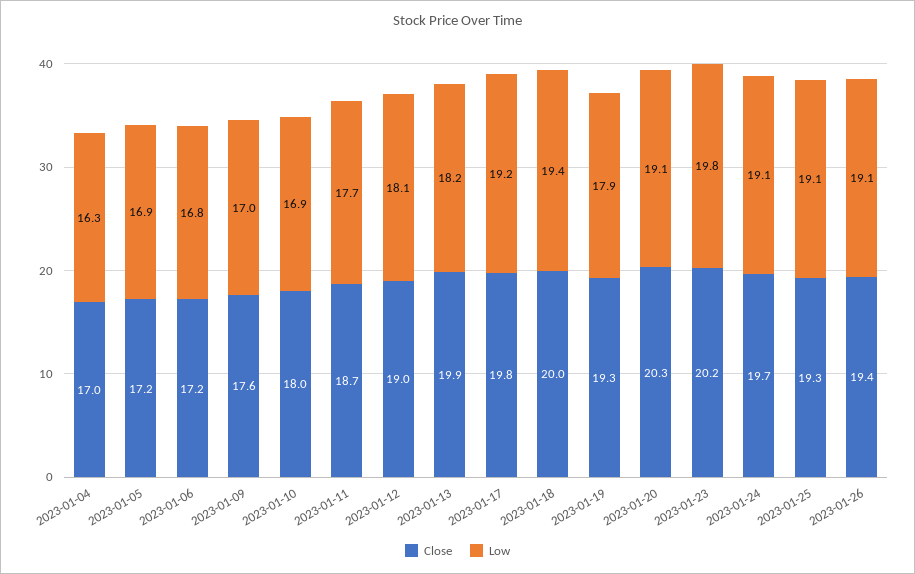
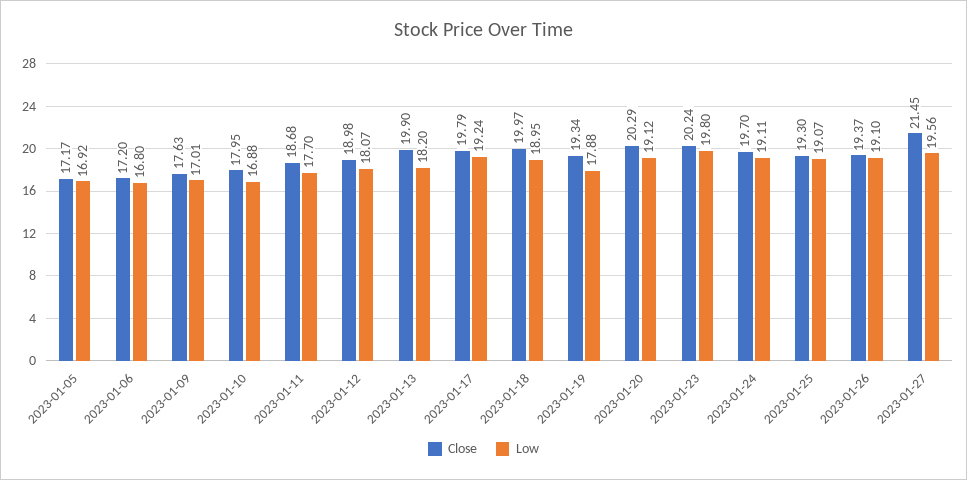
Close, 2023-01-04: 17 -> none
Low, 2023-01-04: 16.3 -> none
Low, 2023-01-18: 19.4 -> 18.95
Close, 2023-01-27: none -> 21.45
Low, 2023-01-27: none -> 19.56

